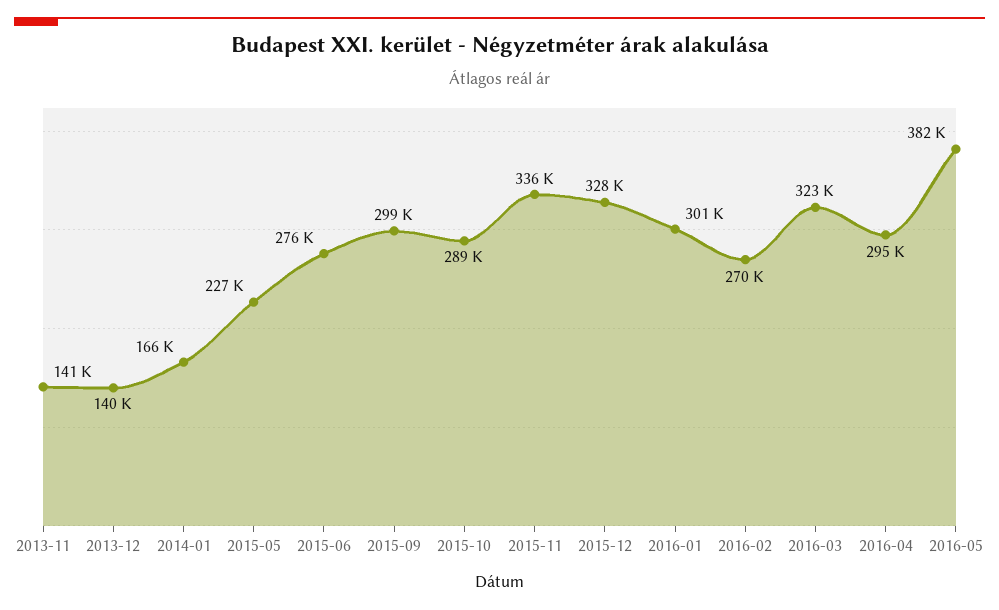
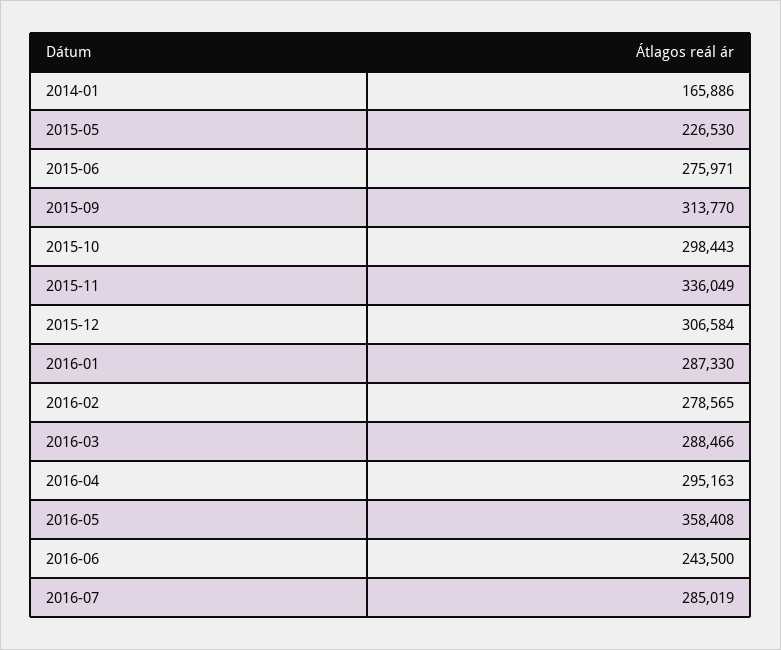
2013-11: 141000 -> none
2013-12: 140000 -> none
2015-09: 299000 -> 313770
2015-10: 289000 -> 298443
2015-12: 328000 -> 306584
2016-01: 301000 -> 287330
2016-02: 270000 -> 278565
2016-03: 323000 -> 288466
2016-05: 382000 -> 358408
2016-06: none -> 243500
2016-07: none -> 285019

